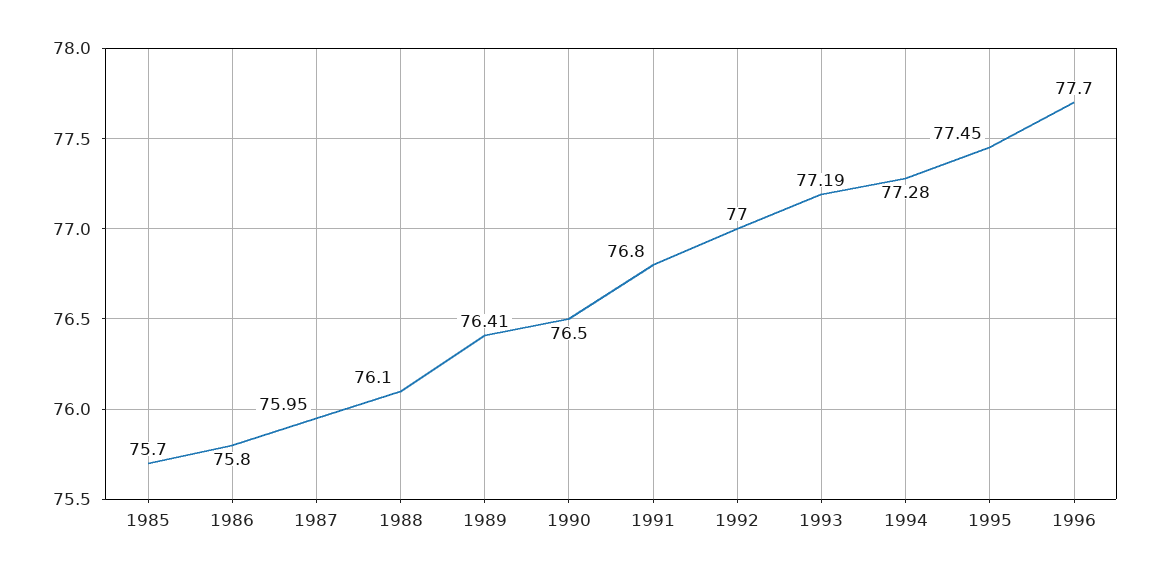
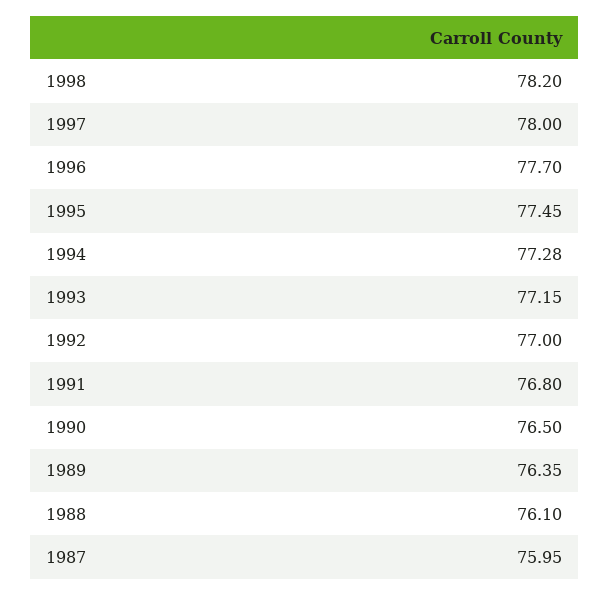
1985: 75.7 -> none
1986: 75.8 -> none
1989: 76.41 -> 76.35
1993: 77.19 -> 77.15
1998: none -> 78.2
1997: none -> 78

